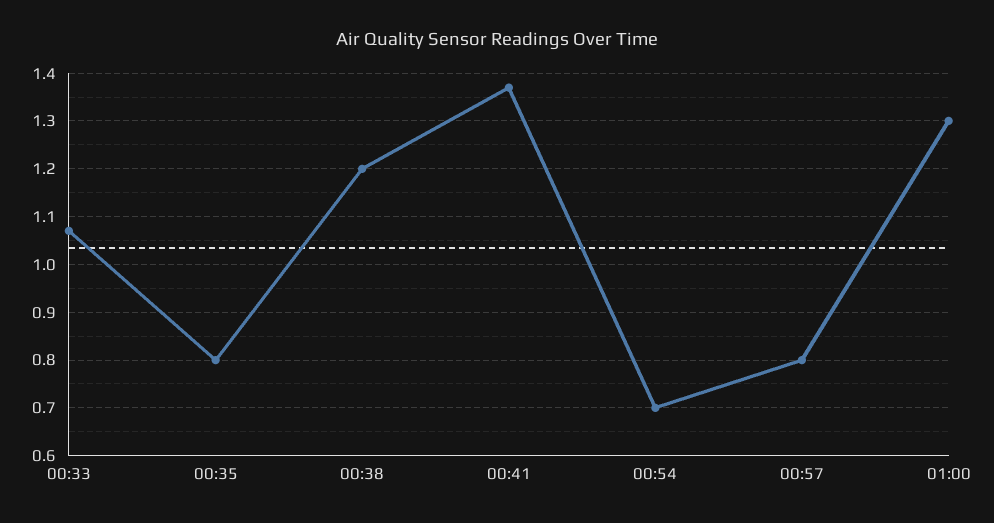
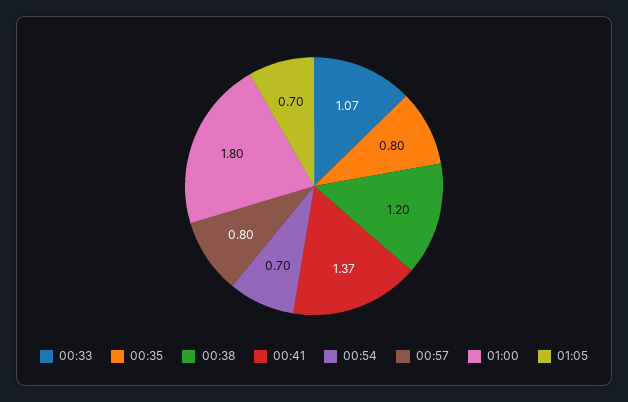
01:00: 1.3 -> 1.8
01:05: none -> 0.7

